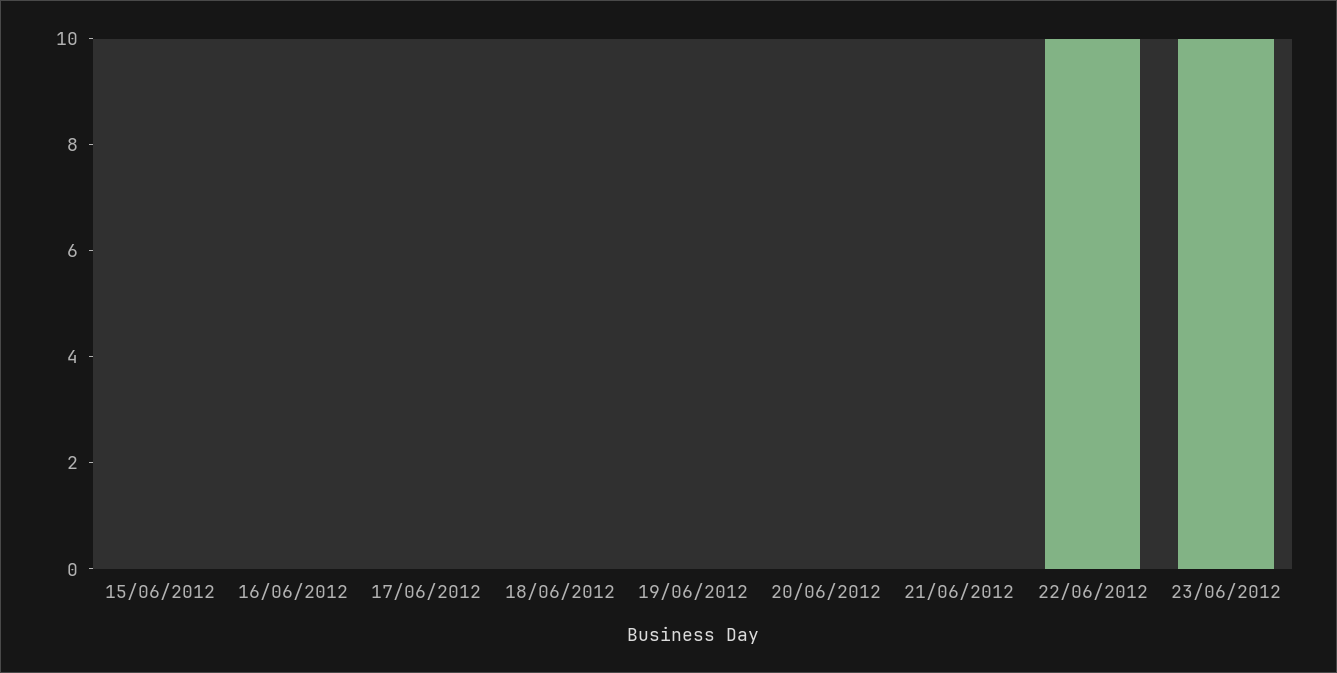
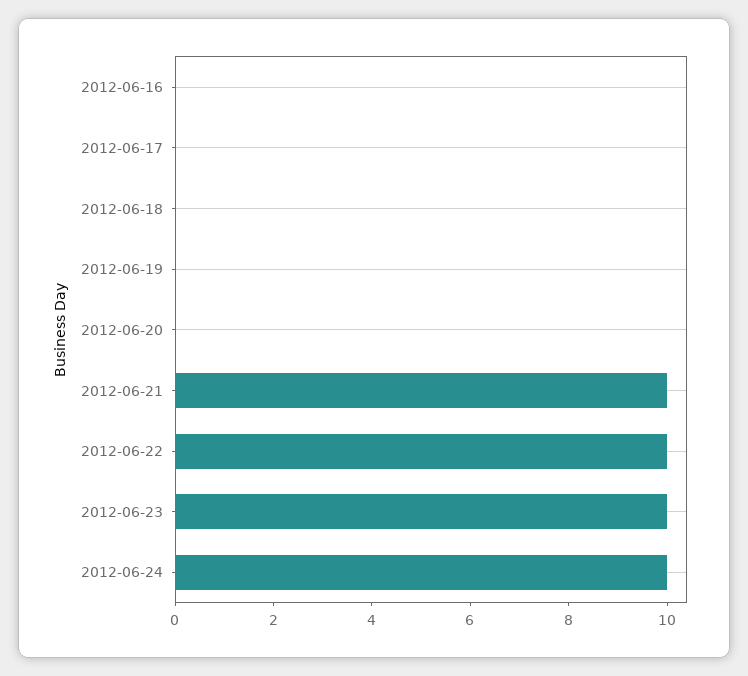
15/06/2012: 0 -> none
21/06/2012: 0 -> 10
2012-06-24: none -> 10

